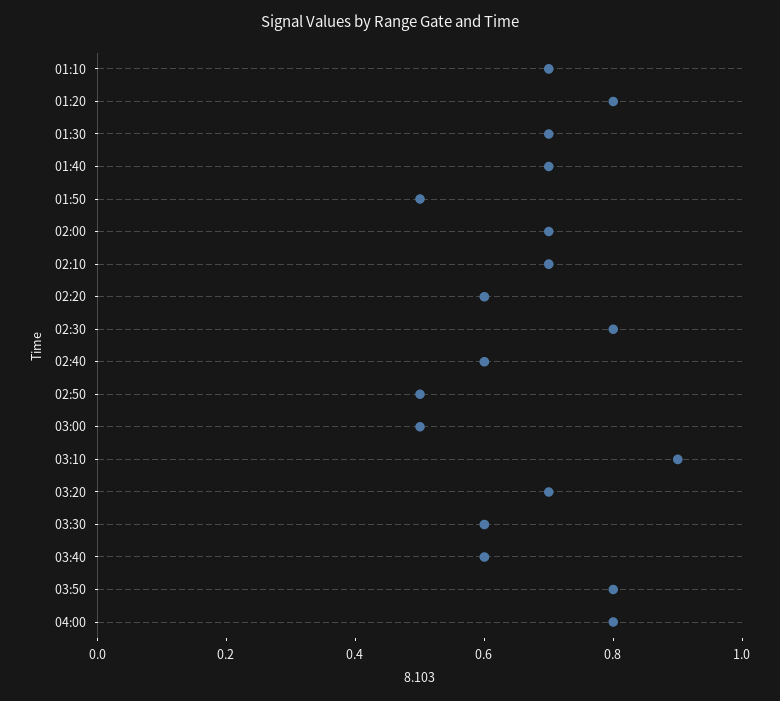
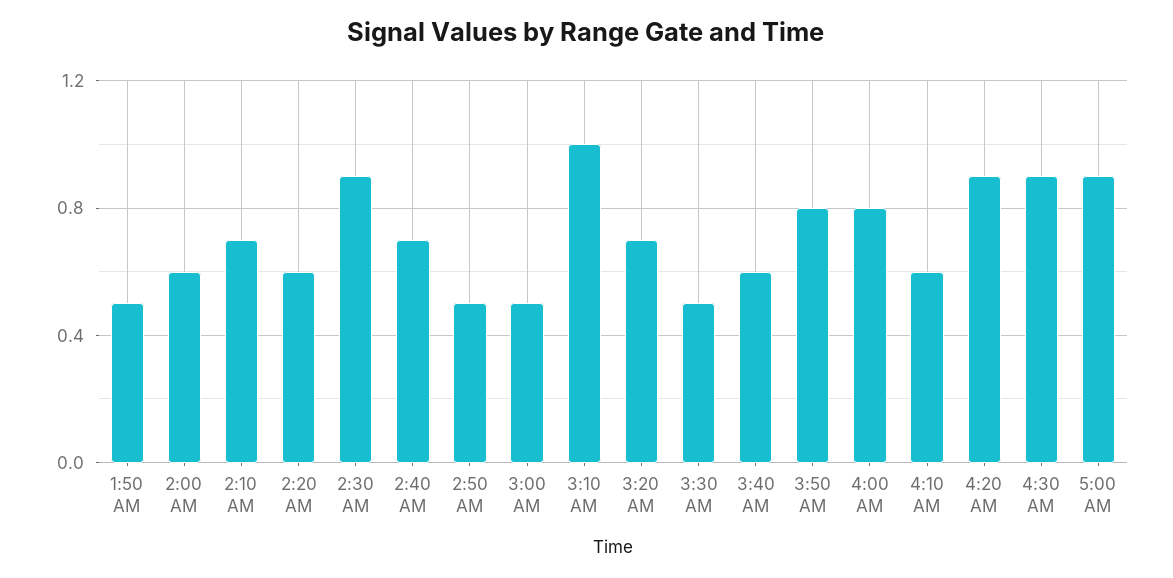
01:10: 0.7 -> none
01:20: 0.8 -> none
01:30: 0.7 -> none
01:40: 0.7 -> none
02:00: 0.7 -> 0.6
02:30: 0.8 -> 0.9
02:40: 0.6 -> 0.7
03:10: 0.9 -> 1
03:30: 0.6 -> 0.5
4:10 AM: none -> 0.6
4:20 AM: none -> 0.9
4:30 AM: none -> 0.9
5:00 AM: none -> 0.9

